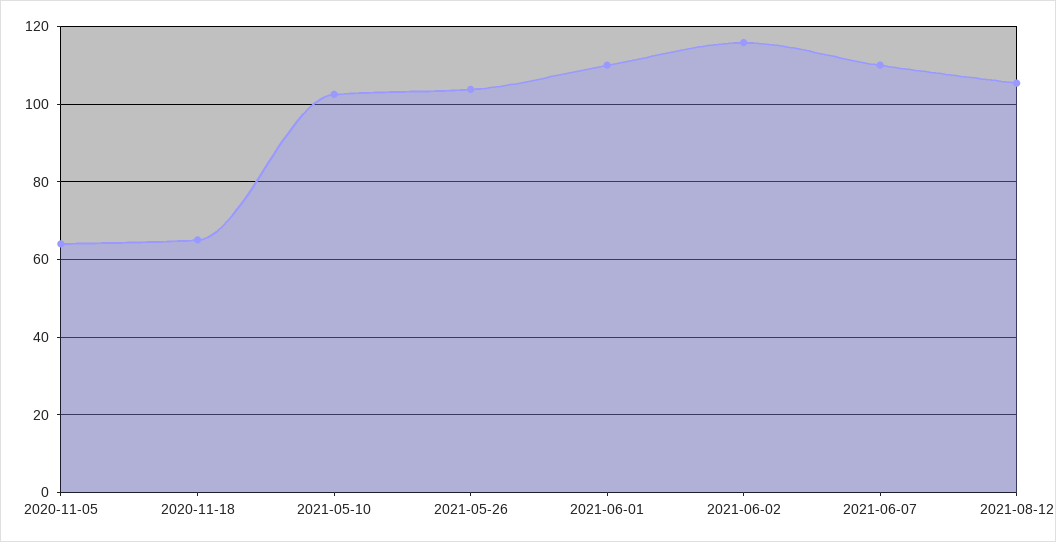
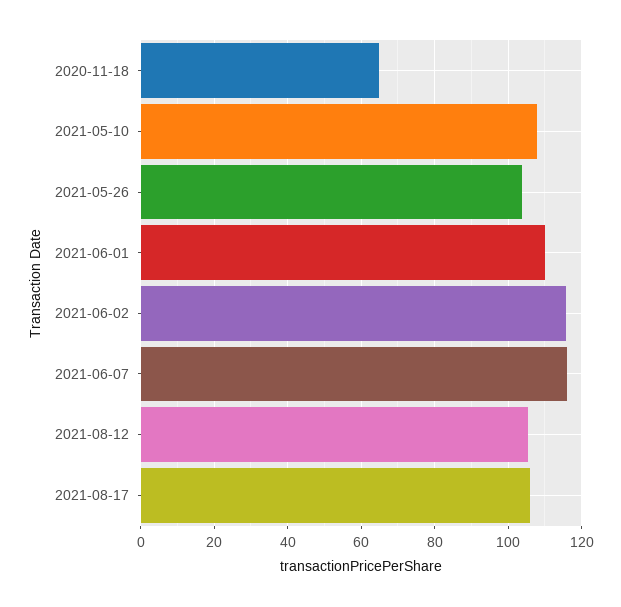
2020-11-05: 64 -> none
2021-05-10: 102 -> 108
2021-06-07: 110 -> 116
2021-08-17: none -> 106

